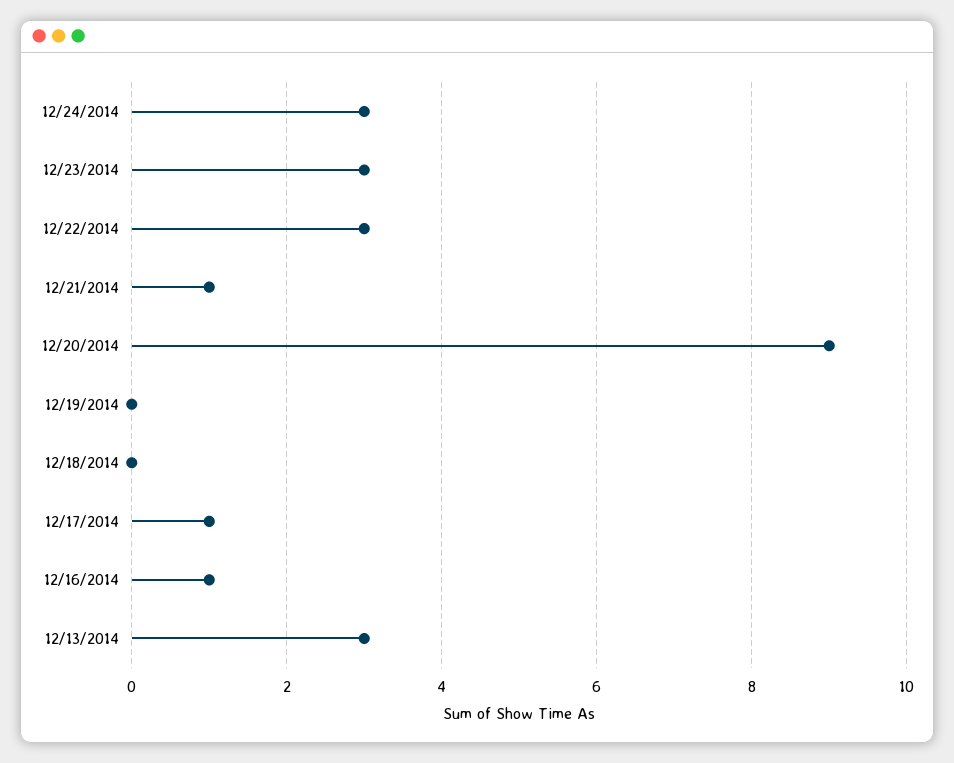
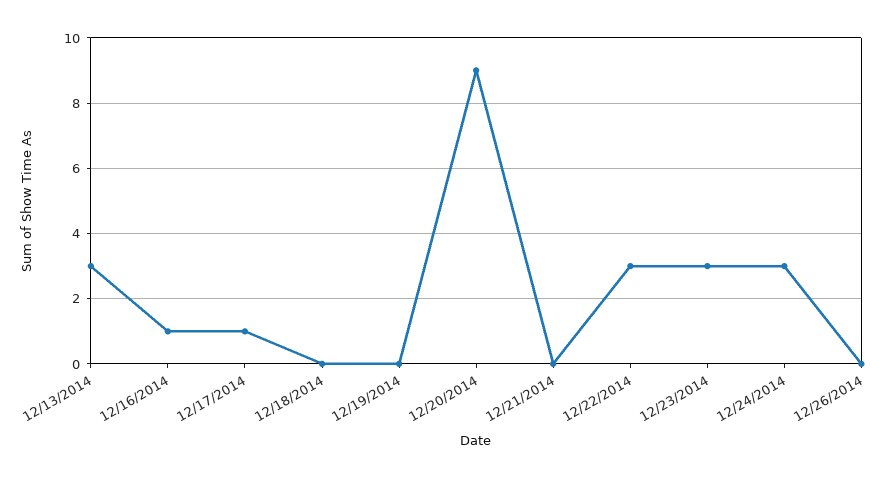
12/21/2014: 1 -> 0
12/26/2014: none -> 0

